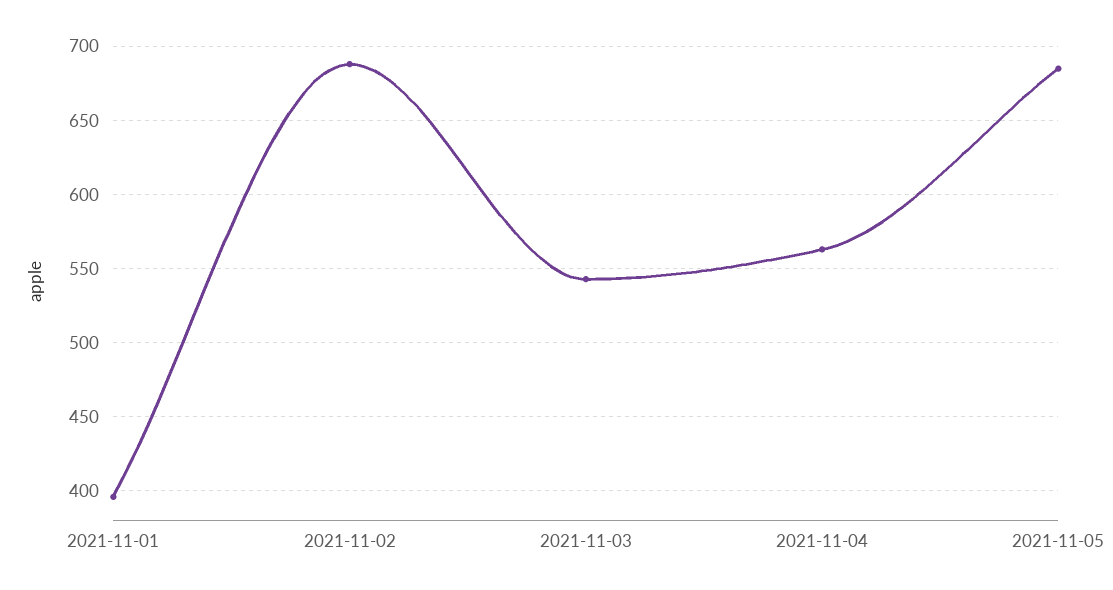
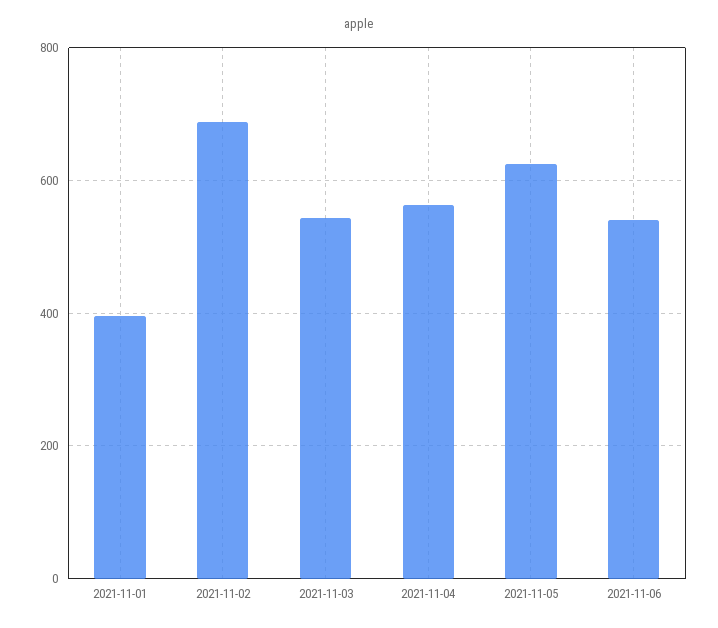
2021-11-05: 685 -> 620
2021-11-06: none -> 540

